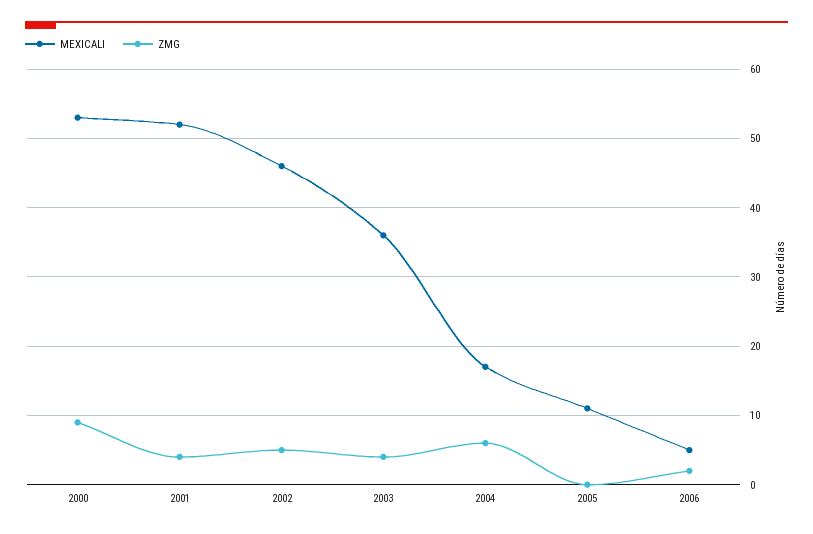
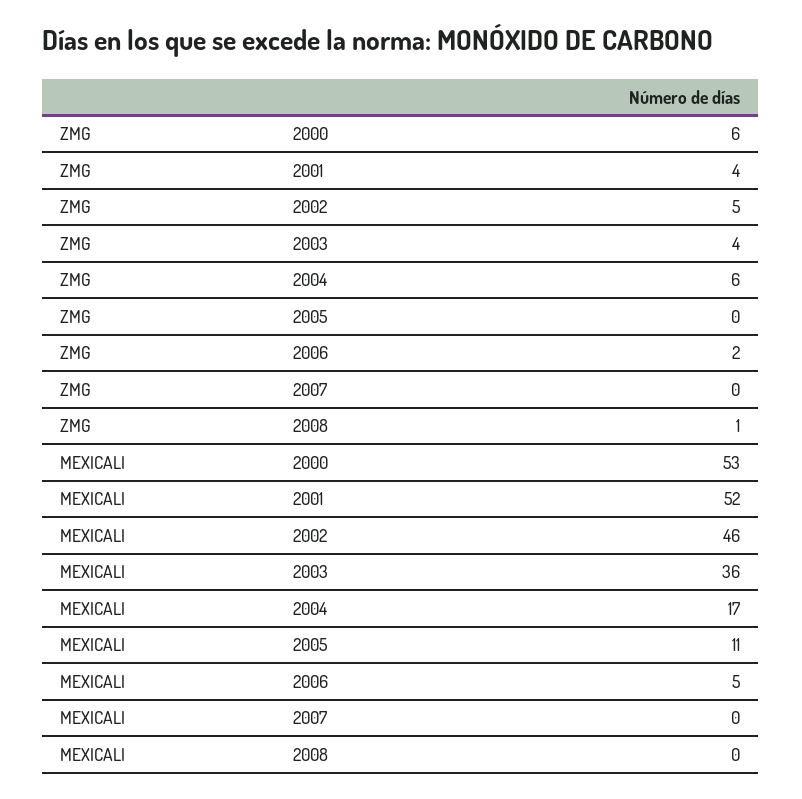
ZMG, 2000: 9 -> 6
ZMG, 2007: none -> 0
ZMG, 2008: none -> 1
MEXICALI, 2007: none -> 0
MEXICALI, 2008: none -> 0

